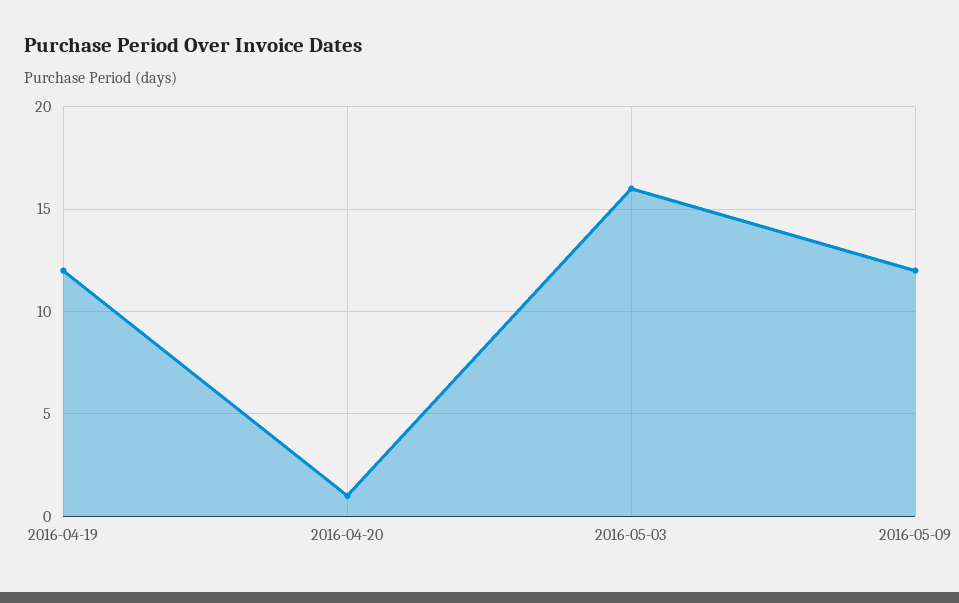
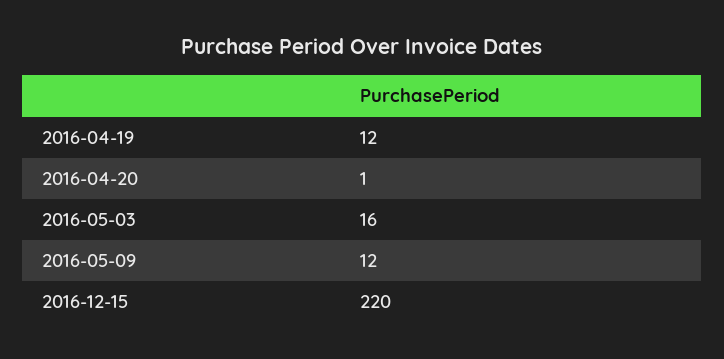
2016-12-15: none -> 220

